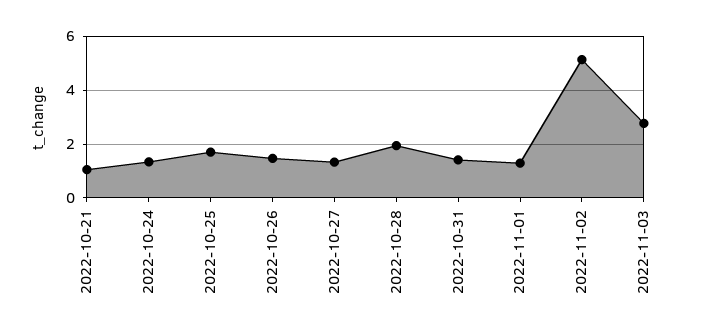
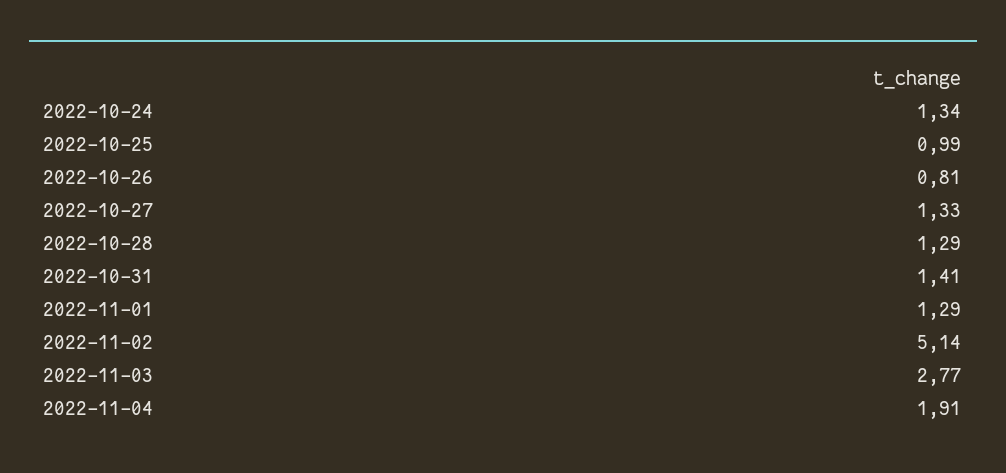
2022-10-21: 1 -> none
2022-10-25: 1.75 -> 0.99
2022-10-26: 1.5 -> 0.81
2022-10-28: 2 -> 1.29
2022-11-04: none -> 1.91

